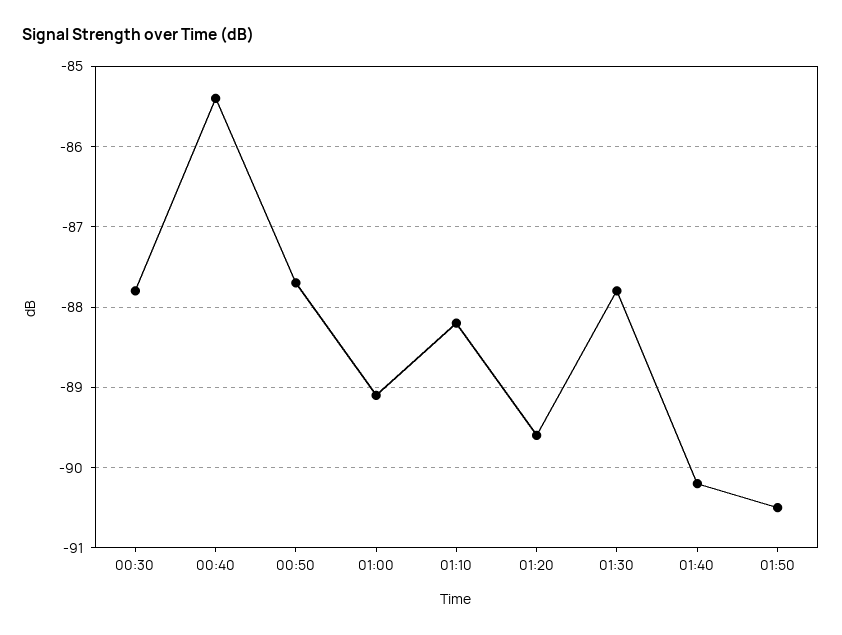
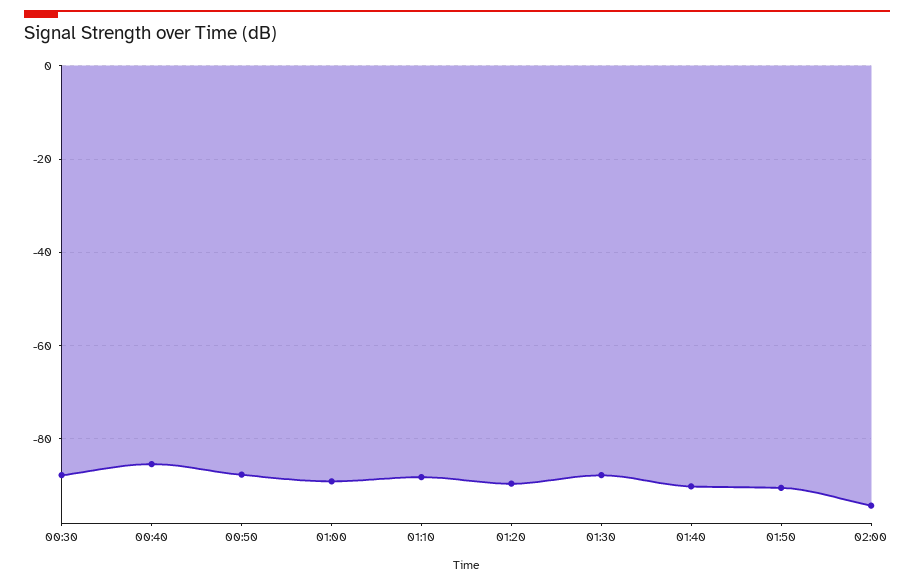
02:00: none -> -94

